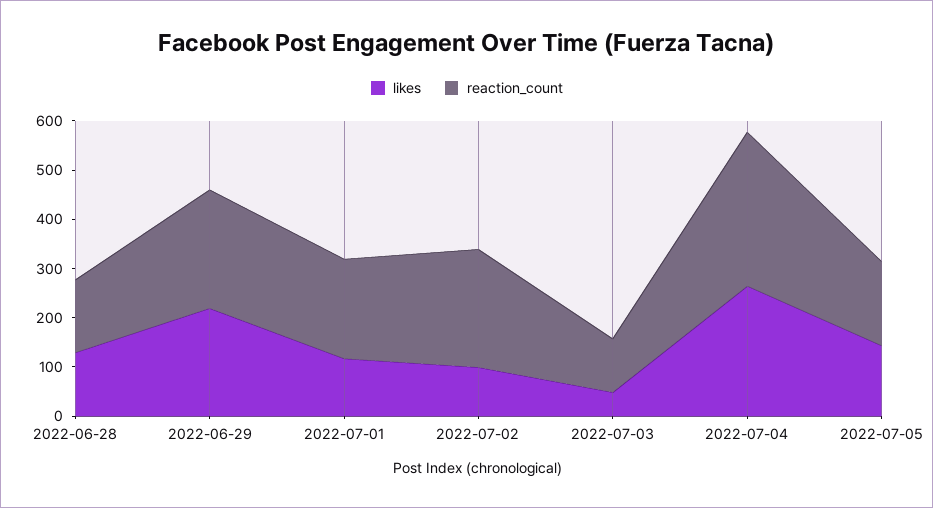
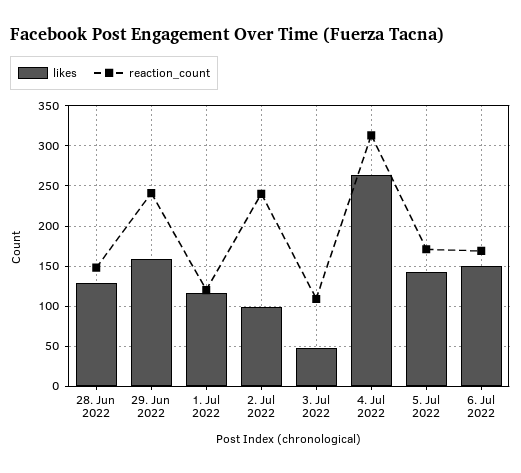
likes, 2022-06-29: 220 -> 160
reaction_count, 2022-07-01: 200 -> 120
likes, 6. Jul 2022: none -> 150
reaction_count, 6. Jul 2022: none -> 170

